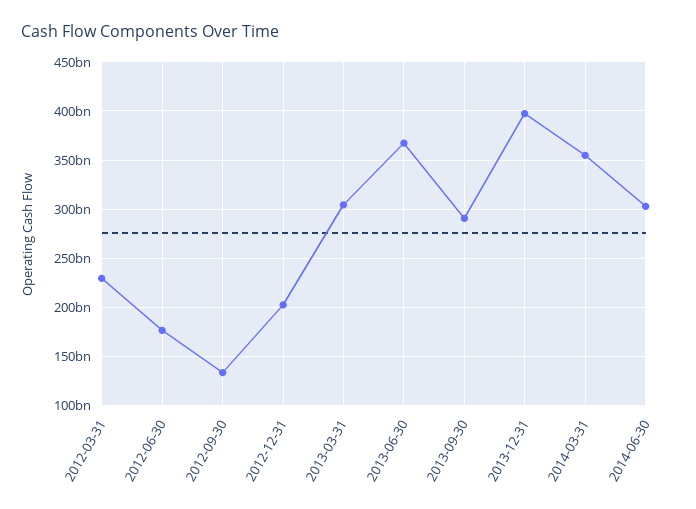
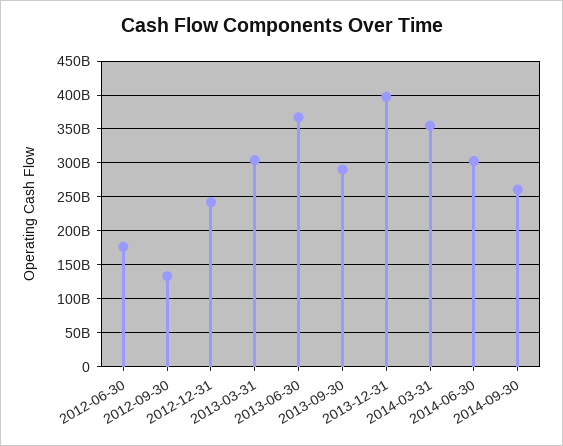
2012-03-31: 230000000000 -> none
2012-12-31: 200000000000 -> 240000000000
2014-09-30: none -> 260000000000

